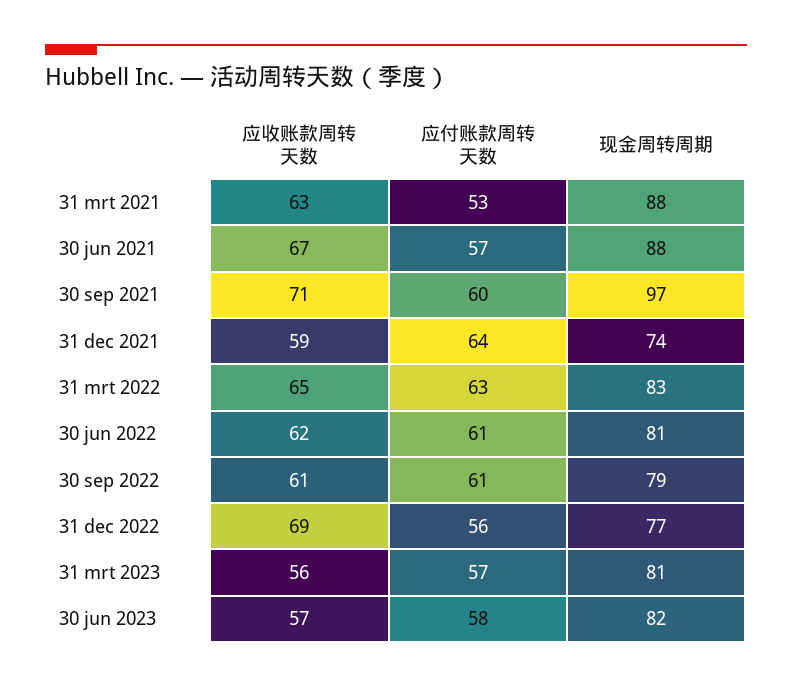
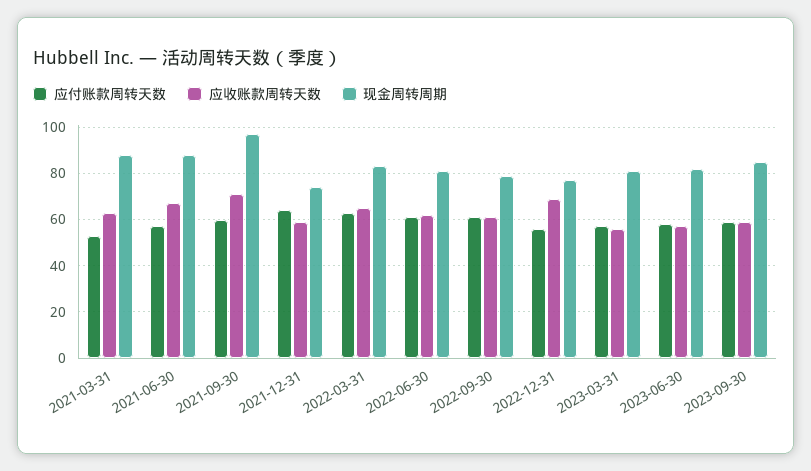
应付账款周转天数, 2023-09-30: none -> 60
应收账款周转天数, 2023-09-30: none -> 60
现金周转周期, 2023-09-30: none -> 85

